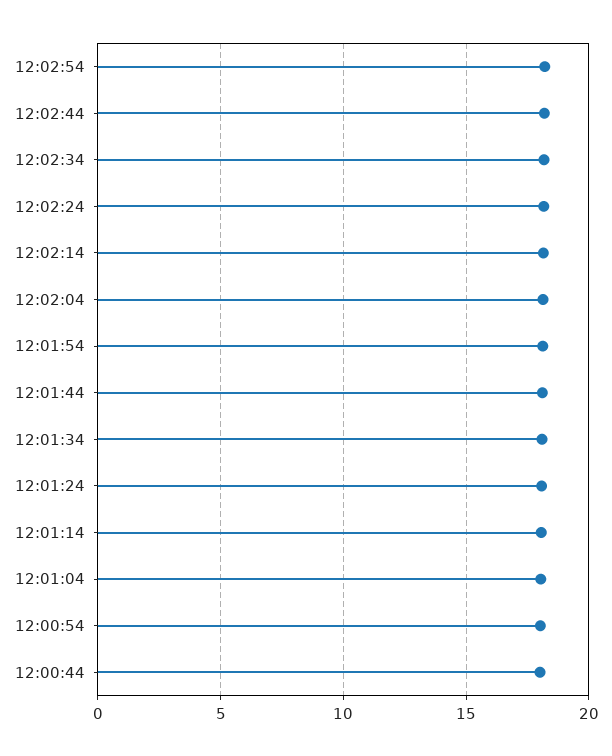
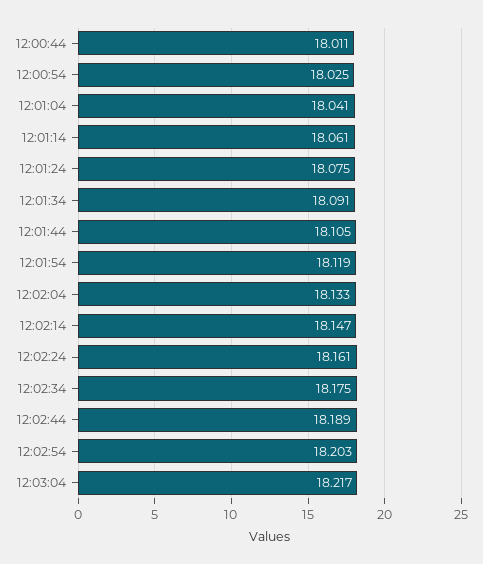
12:03:04: none -> 18.217

